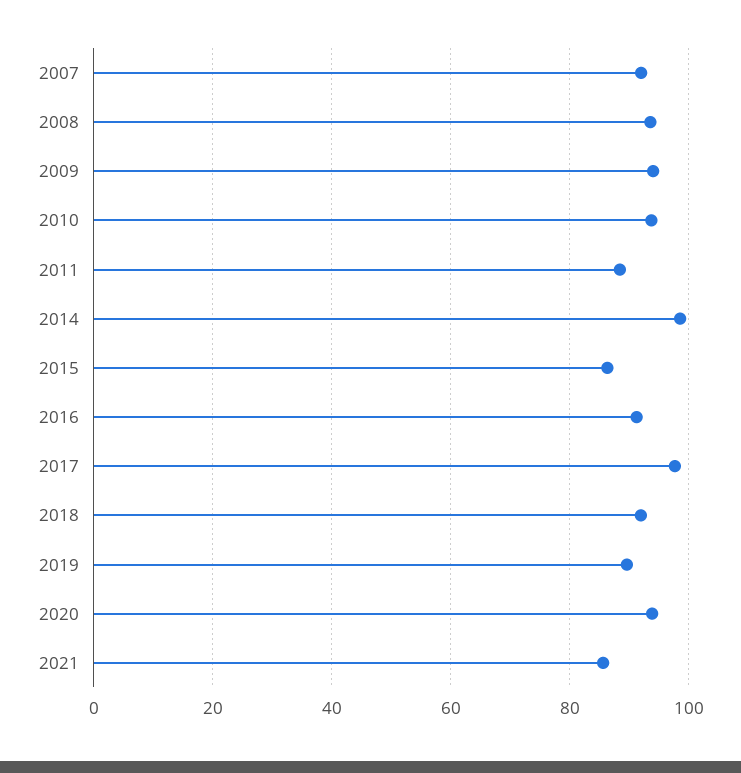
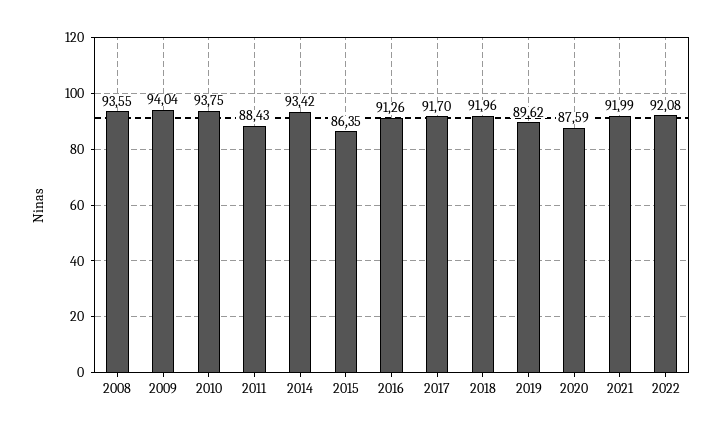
2007: 92 -> none
2014: 98 -> 93.42
2017: 98 -> 91.7
2020: 94 -> 87.59
2021: 86 -> 91.99
2022: none -> 92.08

